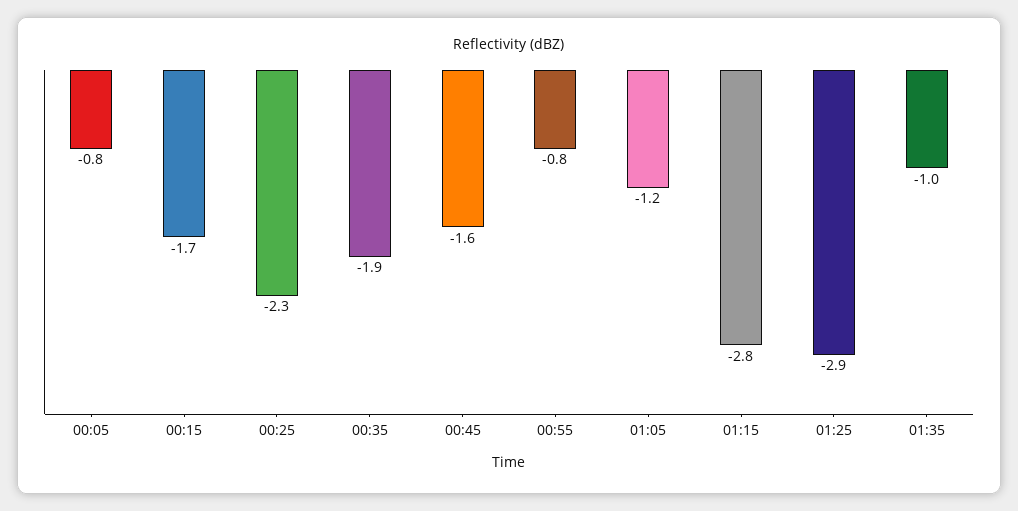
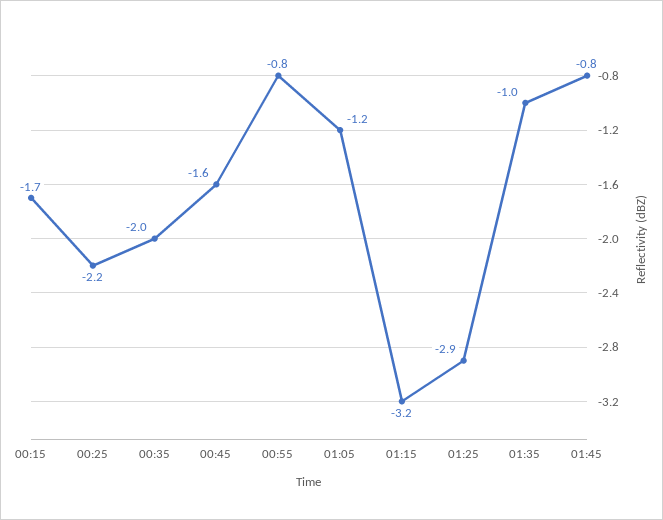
00:05: -0.8 -> none
00:25: -2.3 -> -2.2
00:35: -1.9 -> -2
01:15: -2.8 -> -3.2
01:45: none -> -0.8

